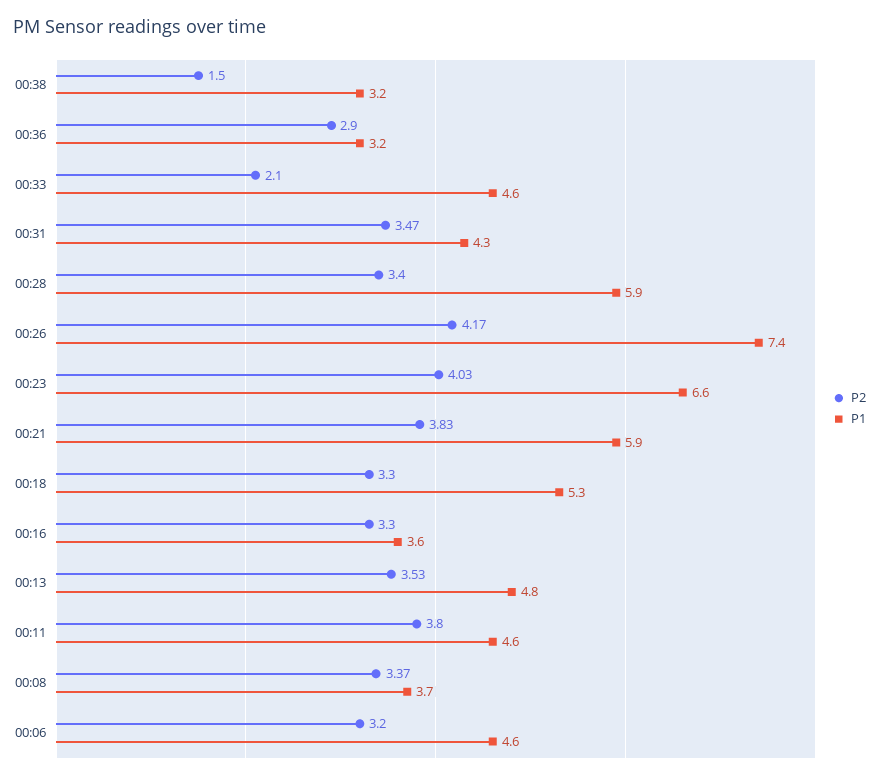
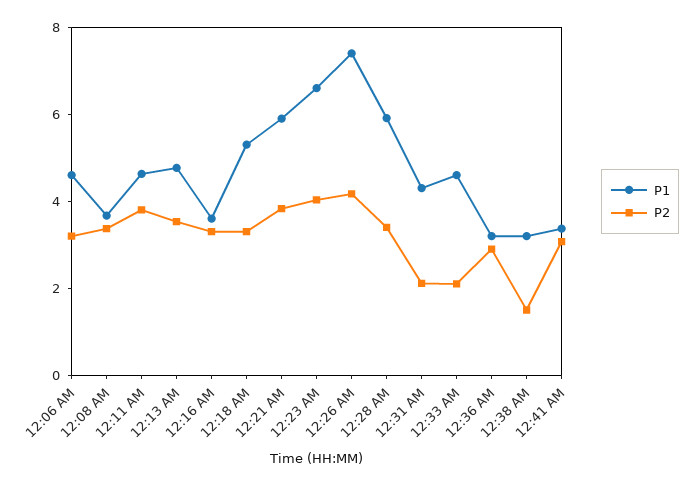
P2, 00:31: 3.47 -> 2
P1, 12:41 AM: none -> 3.5
P2, 12:41 AM: none -> 3

